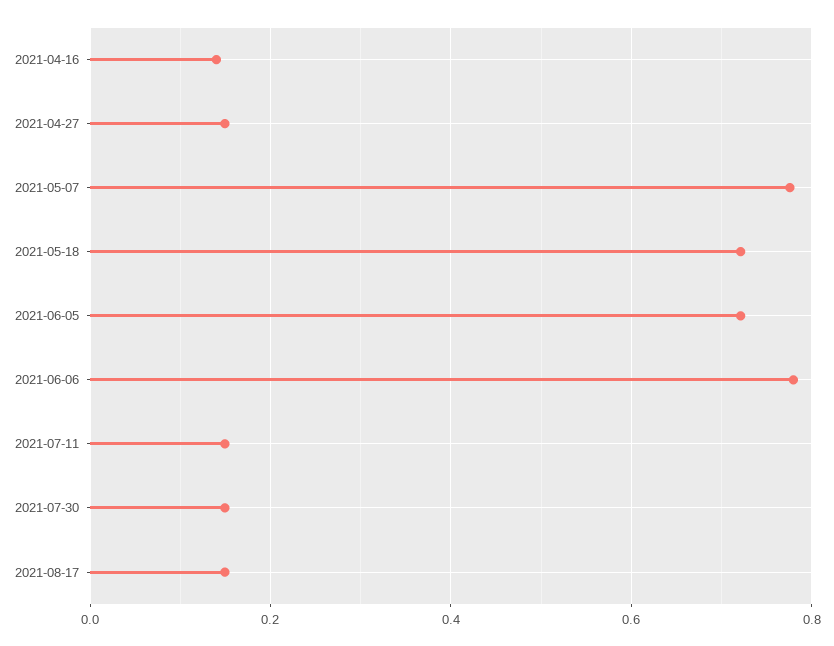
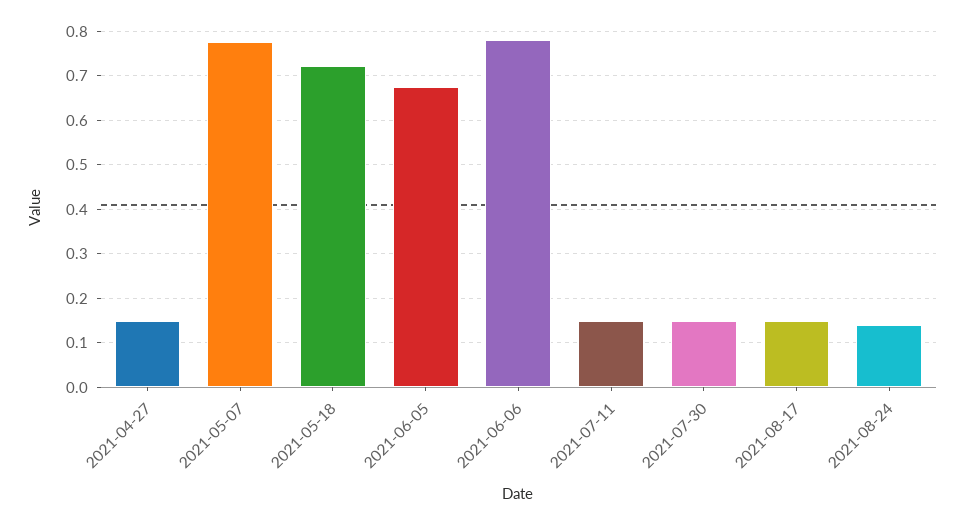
2021-04-16: 0.14 -> none
2021-06-05: 0.72 -> 0.68
2021-08-24: none -> 0.14

